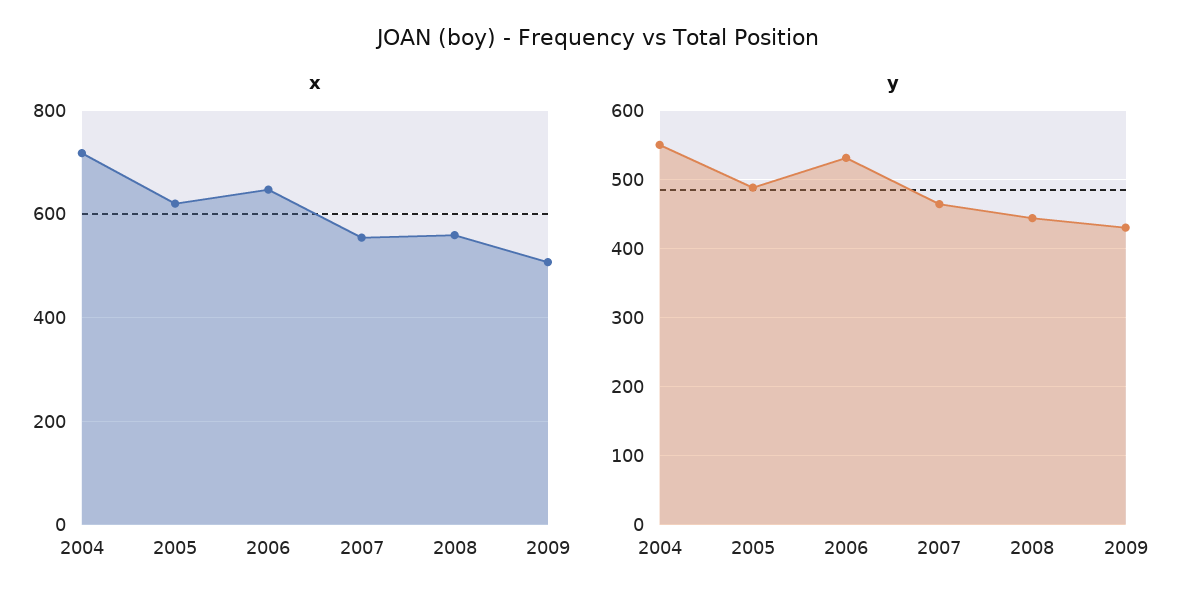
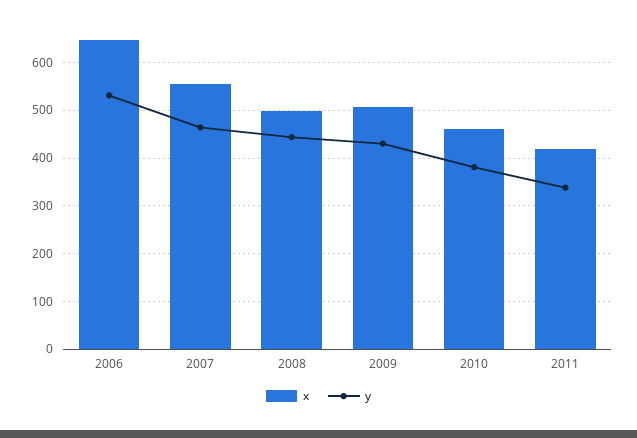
x, 2004: 720 -> none
x, 2005: 620 -> none
x, 2008: 560 -> 500
y, 2004: 550 -> none
y, 2005: 490 -> none
x, 2010: none -> 460
y, 2010: none -> 380
x, 2011: none -> 420
y, 2011: none -> 340

